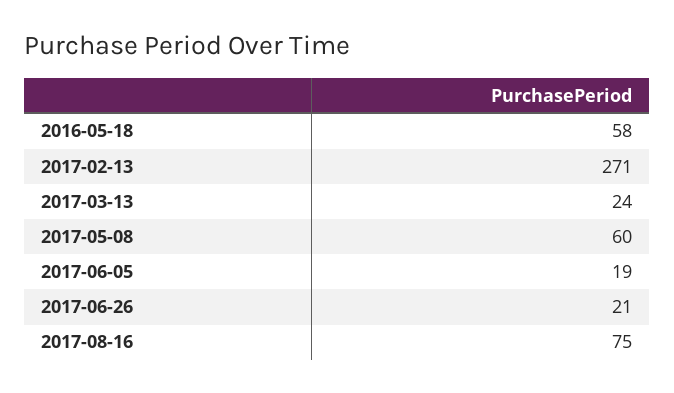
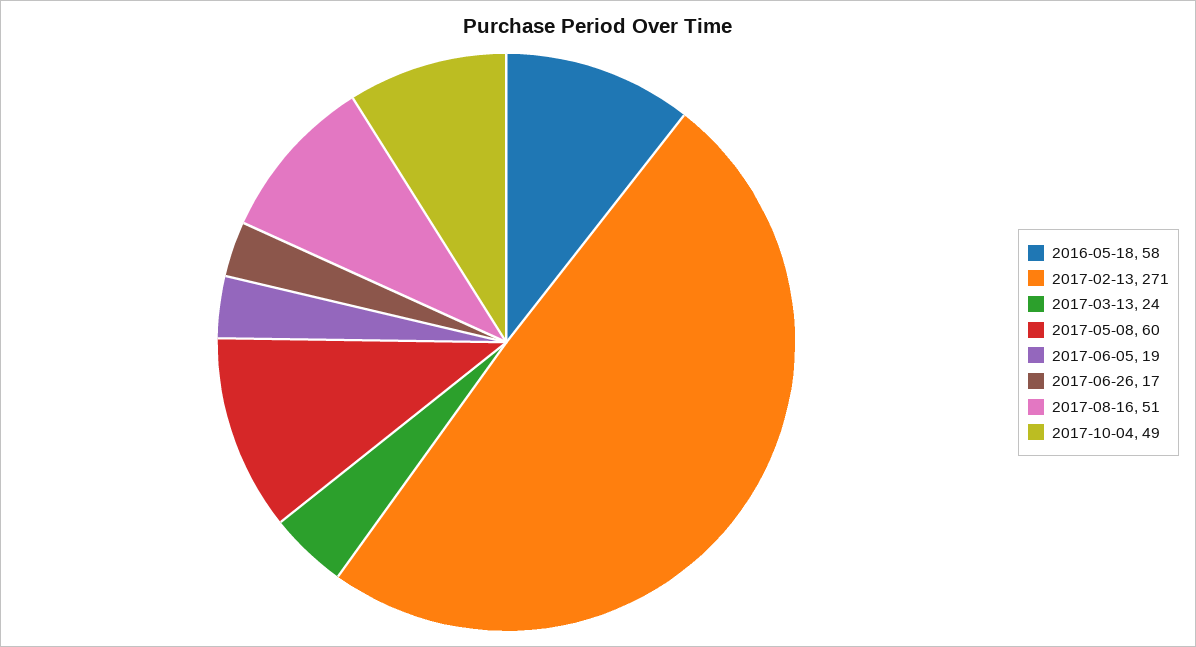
2017-06-26: 21 -> 17
2017-08-16: 75 -> 51
2017-10-04: none -> 49

